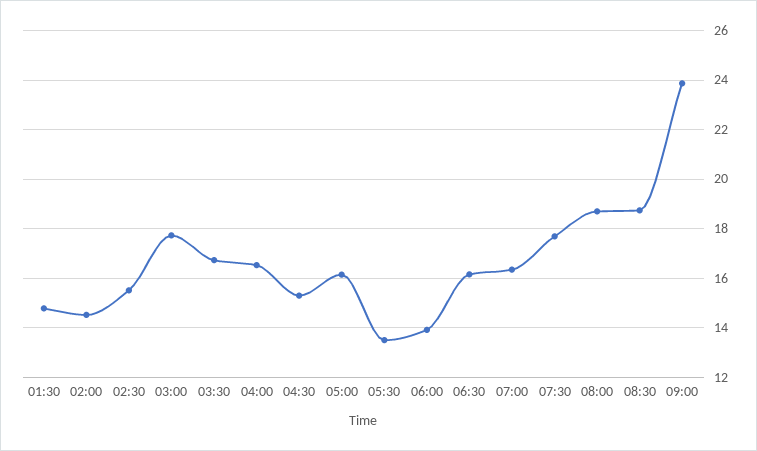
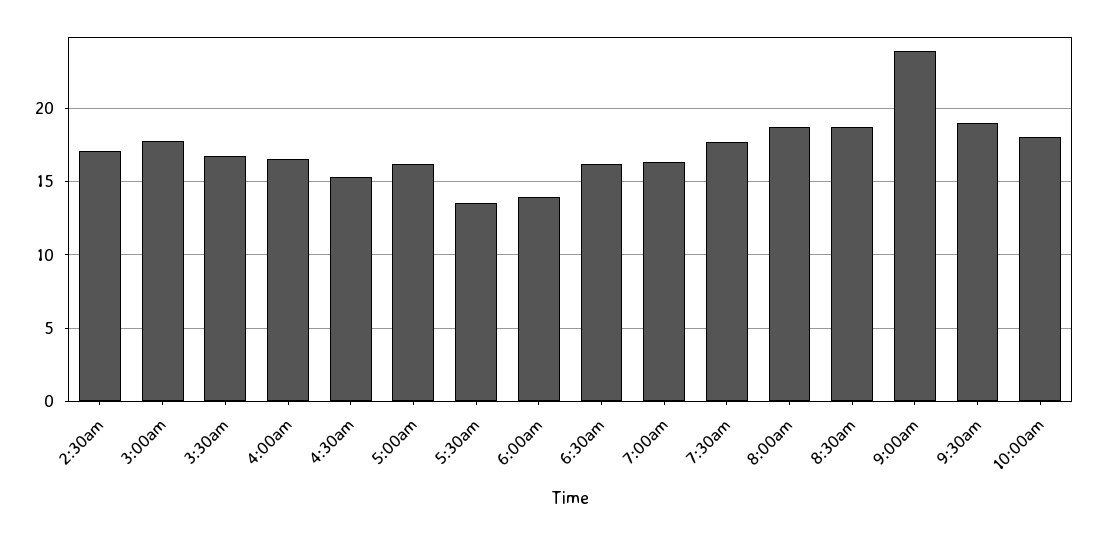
01:30: 14.75 -> none
02:00: 14.5 -> none
02:30: 15.5 -> 17
9:30am: none -> 19
10:00am: none -> 18

